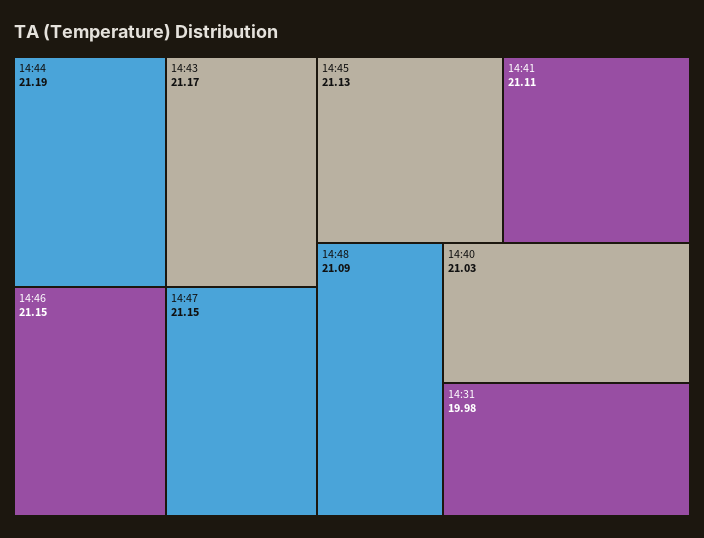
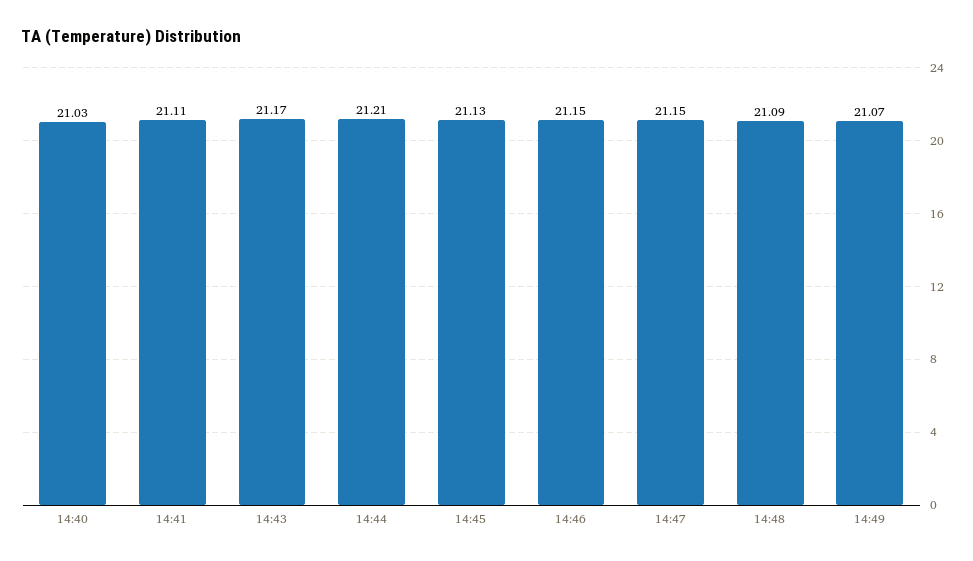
14:44: 21.19 -> 21.21
14:31: 19.98 -> none
14:49: none -> 21.07

